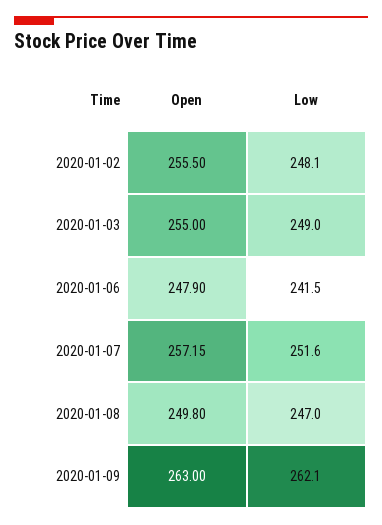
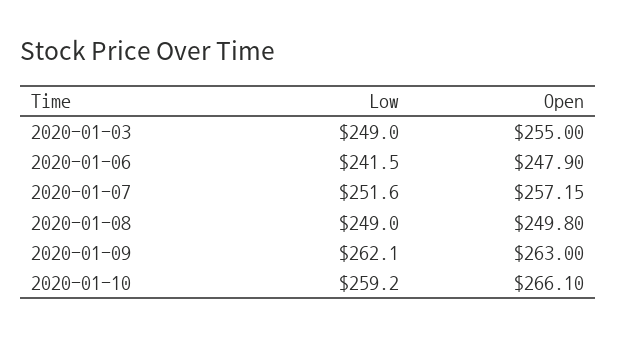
Open, 2020-01-02: 255.5 -> none
Low, 2020-01-02: 248.1 -> none
Low, 2020-01-08: 247 -> 249
Low, 2020-01-10: none -> 259.2
Open, 2020-01-10: none -> 266.1

